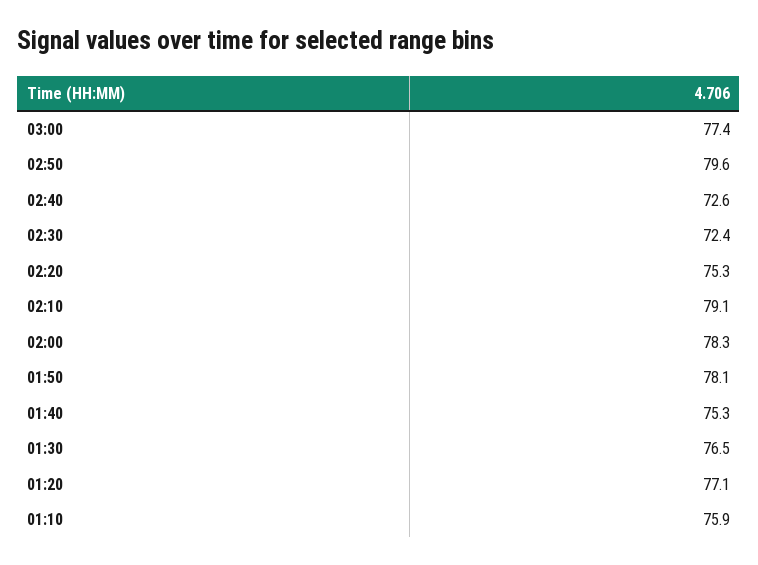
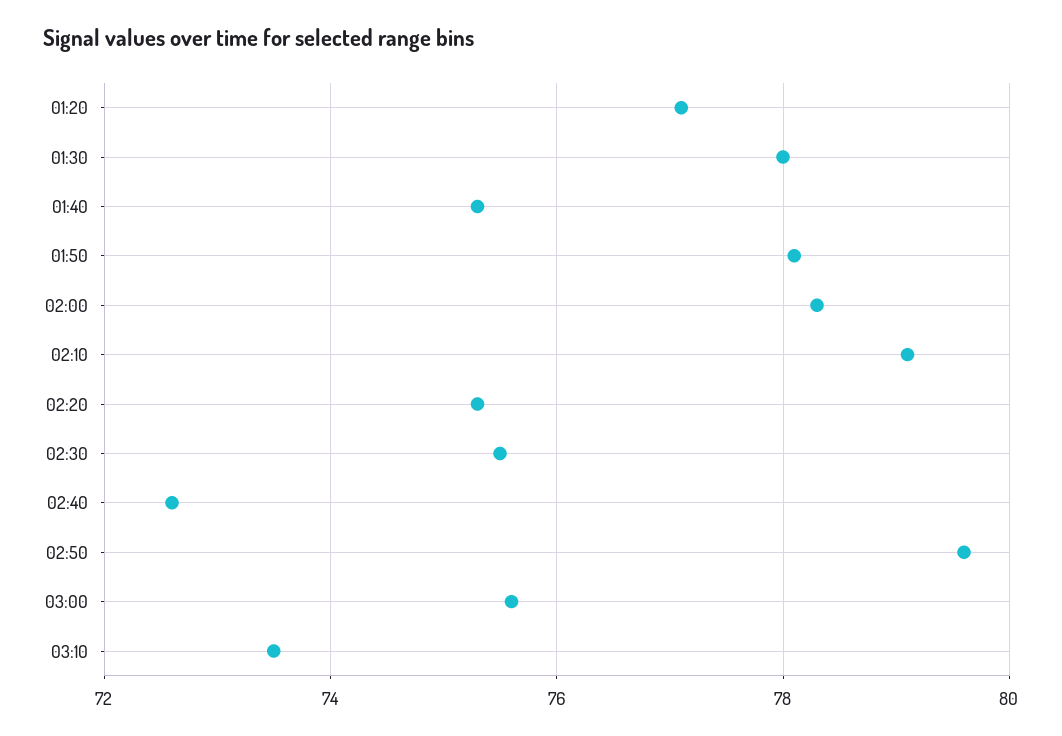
03:00: 77.4 -> 75.5
02:30: 72.4 -> 75.5
01:30: 76.5 -> 78
01:10: 75.9 -> none
03:10: none -> 73.5

